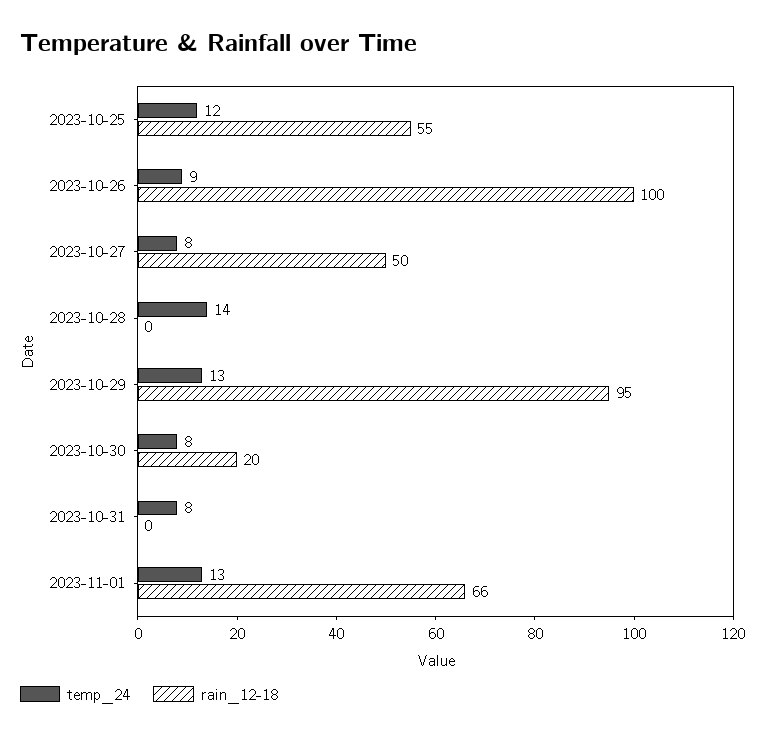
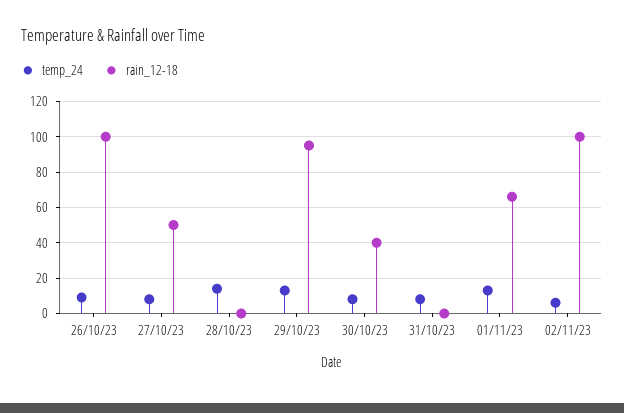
temp_24, 2023-10-25: 12 -> none
rain_12-18, 2023-10-25: 55 -> none
rain_12-18, 2023-10-30: 20 -> 40
temp_24, 02/11/23: none -> 5
rain_12-18, 02/11/23: none -> 100

